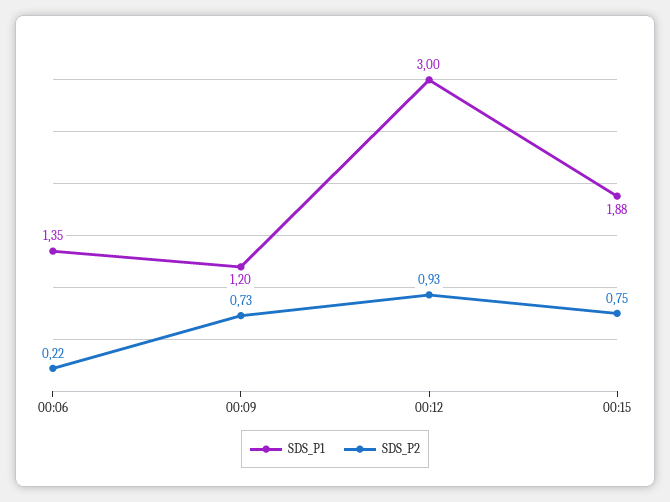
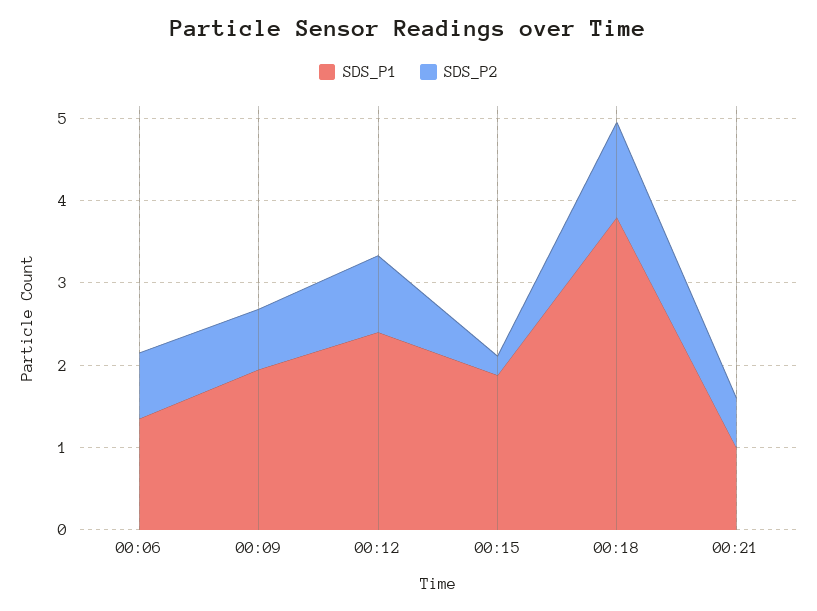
SDS_P2, 00:06: 0.22 -> 0.8
SDS_P1, 00:09: 1.2 -> 2
SDS_P1, 00:12: 3 -> 2.4
SDS_P2, 00:15: 0.75 -> 0.2
SDS_P1, 00:18: none -> 3.8
SDS_P2, 00:18: none -> 1.2
SDS_P1, 00:21: none -> 1
SDS_P2, 00:21: none -> 0.6

